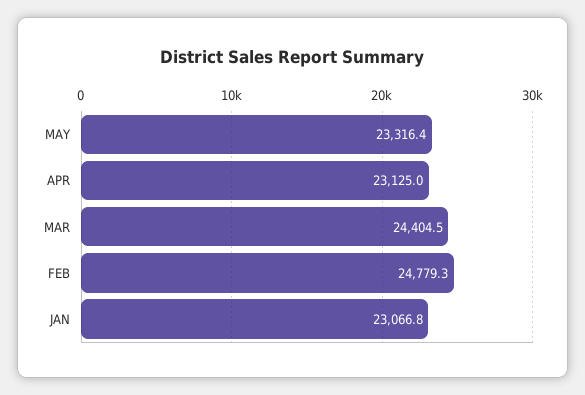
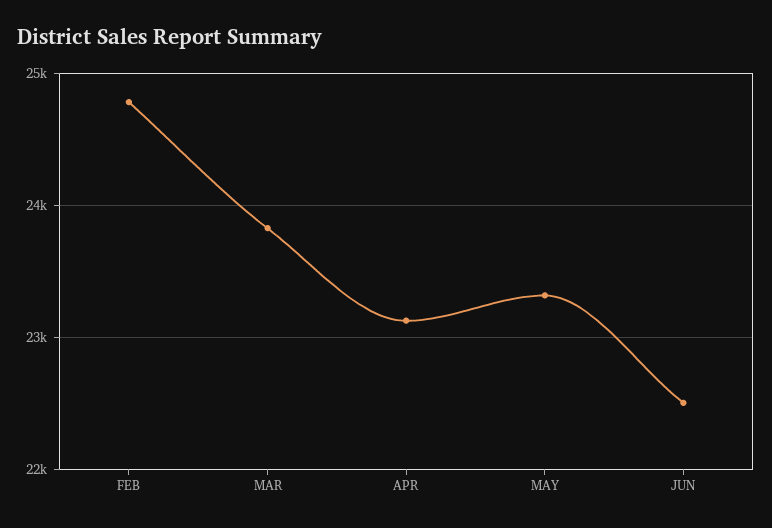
MAR: 24404.5 -> 23800
JAN: 23066.8 -> none
JUN: none -> 22500

